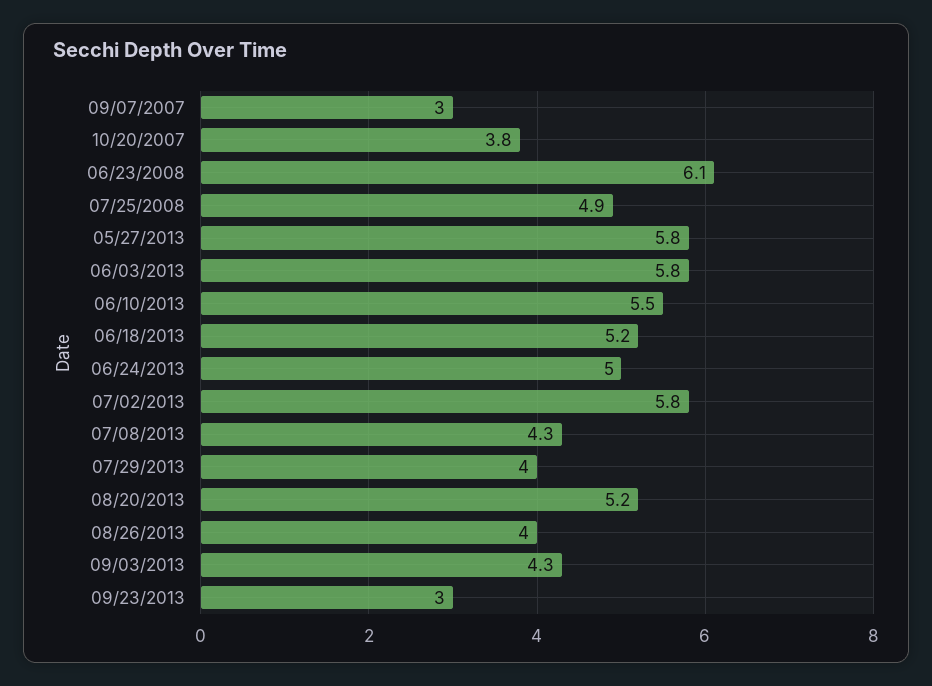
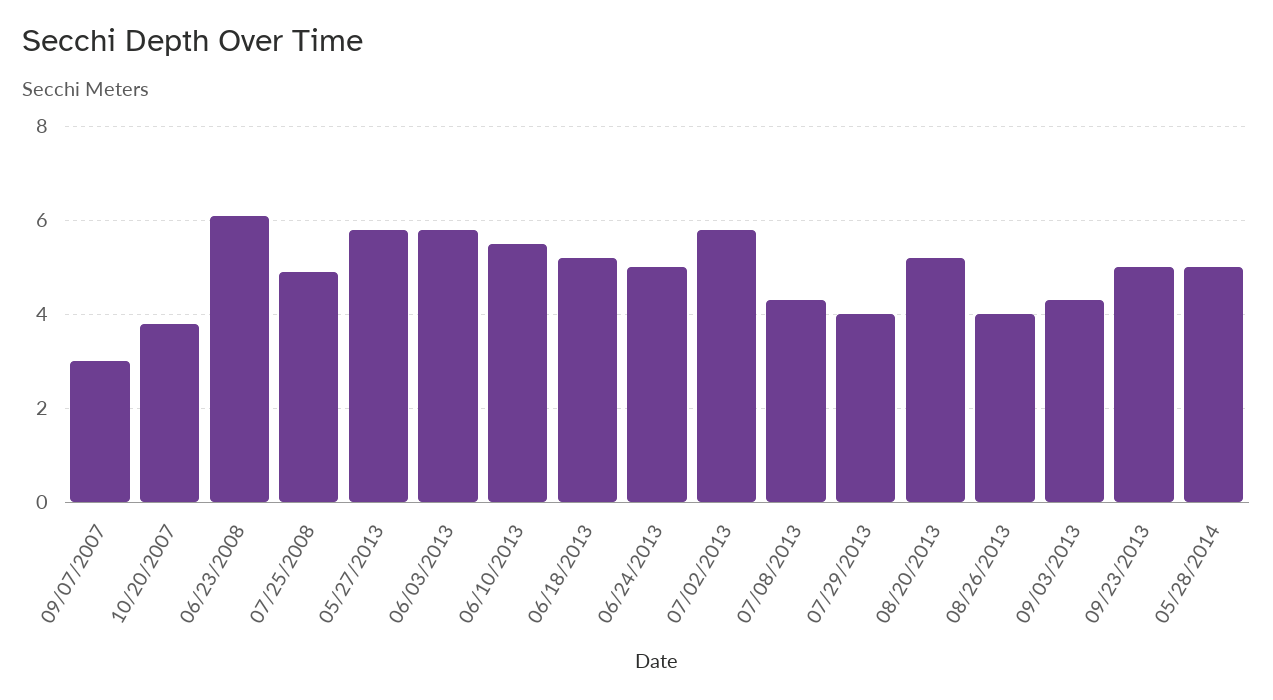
09/23/2013: 3 -> 5
05/28/2014: none -> 5

